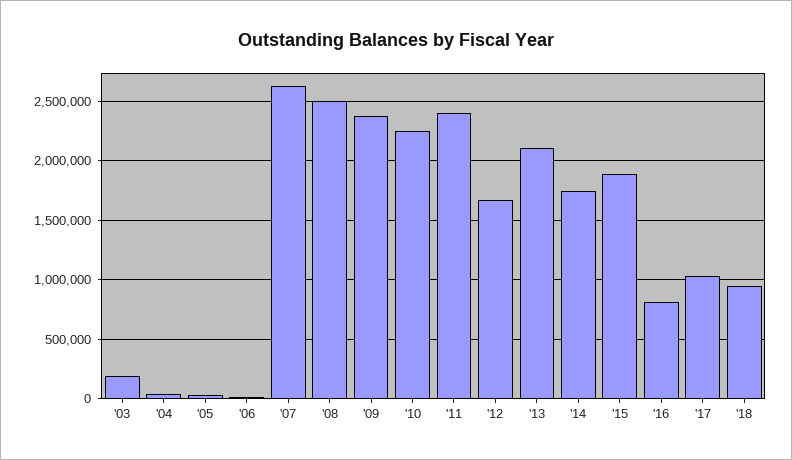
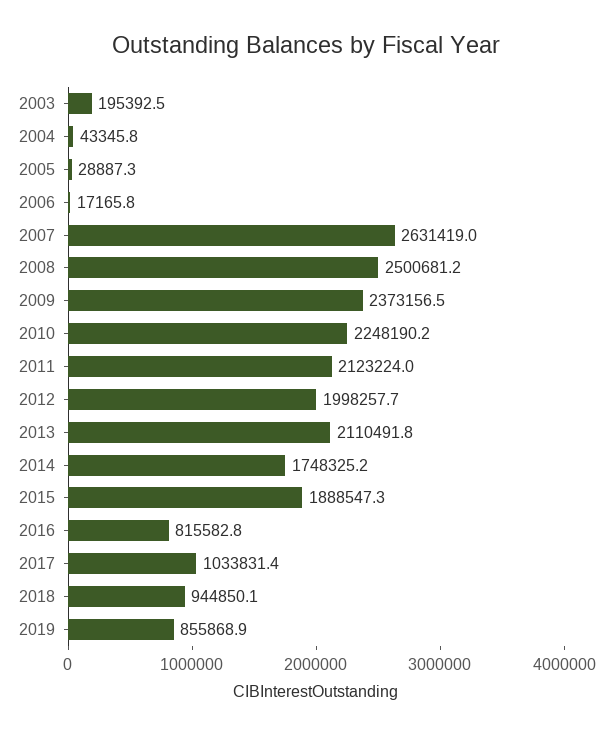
'11: 2400000 -> 2123224
'12: 1700000 -> 1998257.7
2019: none -> 855868.9

